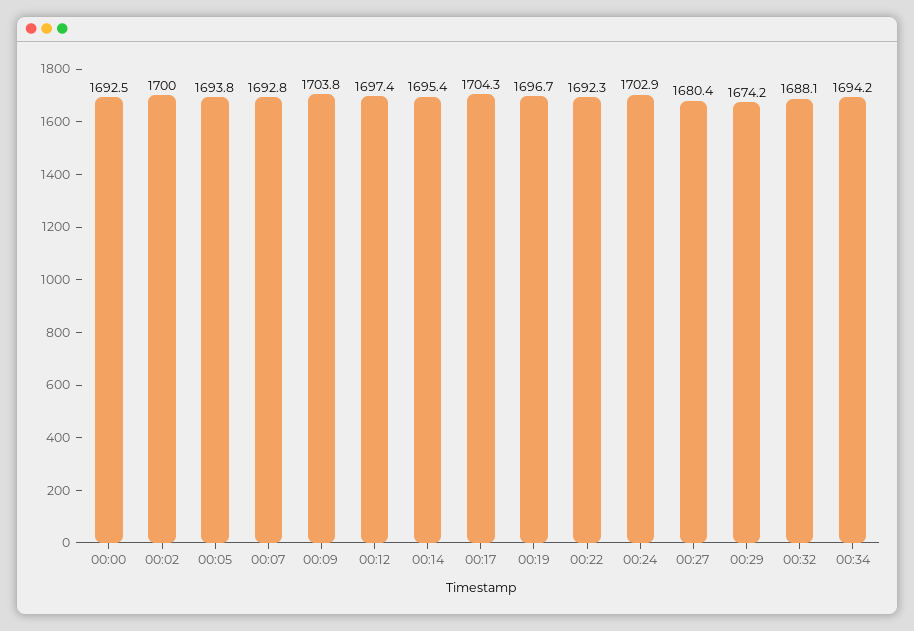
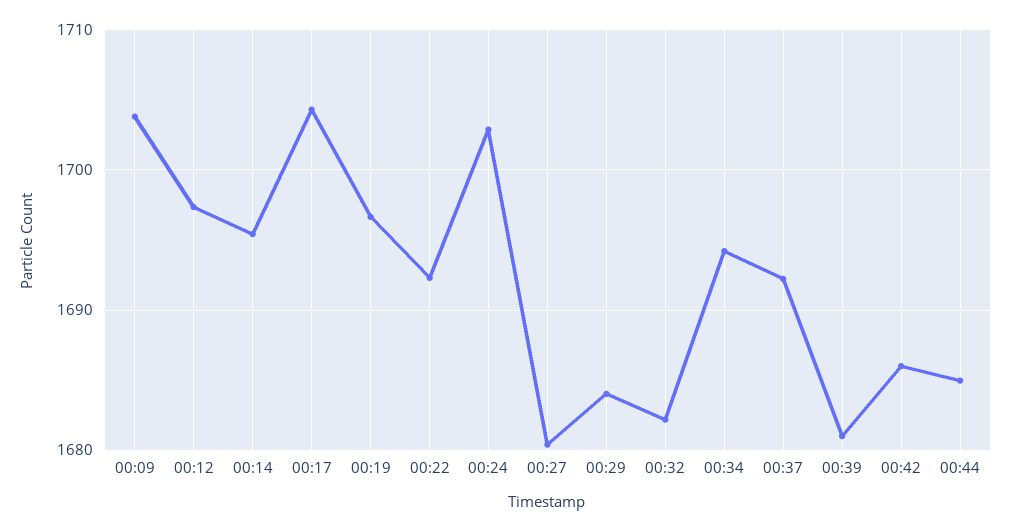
00:00: 1692.5 -> none
00:02: 1700 -> none
00:05: 1693.8 -> none
00:07: 1692.8 -> none
00:29: 1674.2 -> 1684
00:32: 1688.1 -> 1682
00:37: none -> 1692
00:39: none -> 1681
00:42: none -> 1686
00:44: none -> 1685

